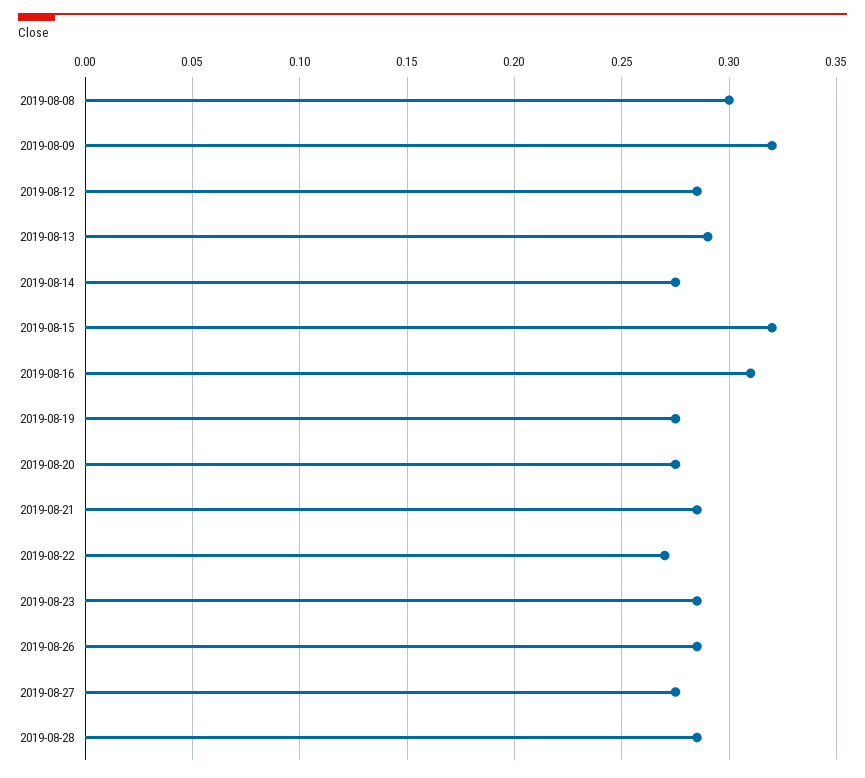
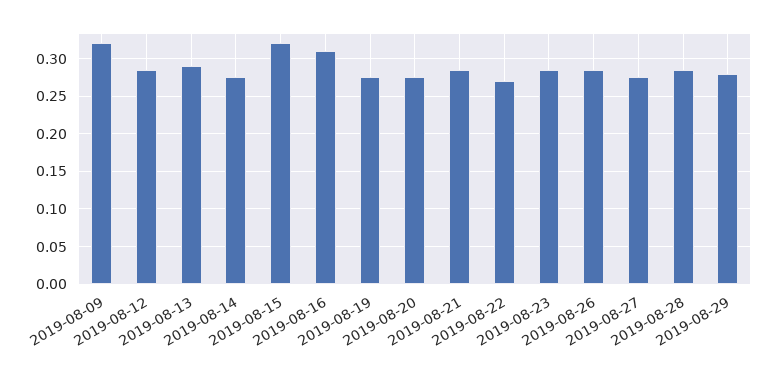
2019-08-08: 0.3 -> none
2019-08-29: none -> 0.28

